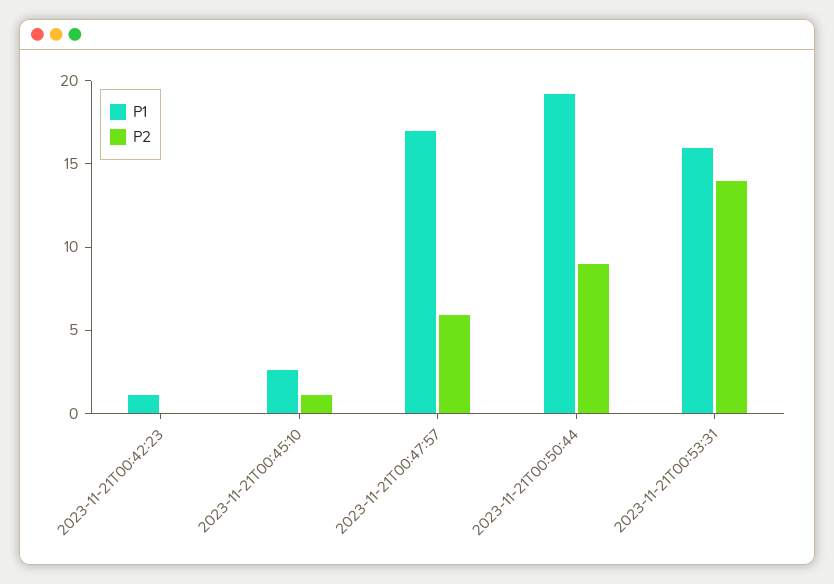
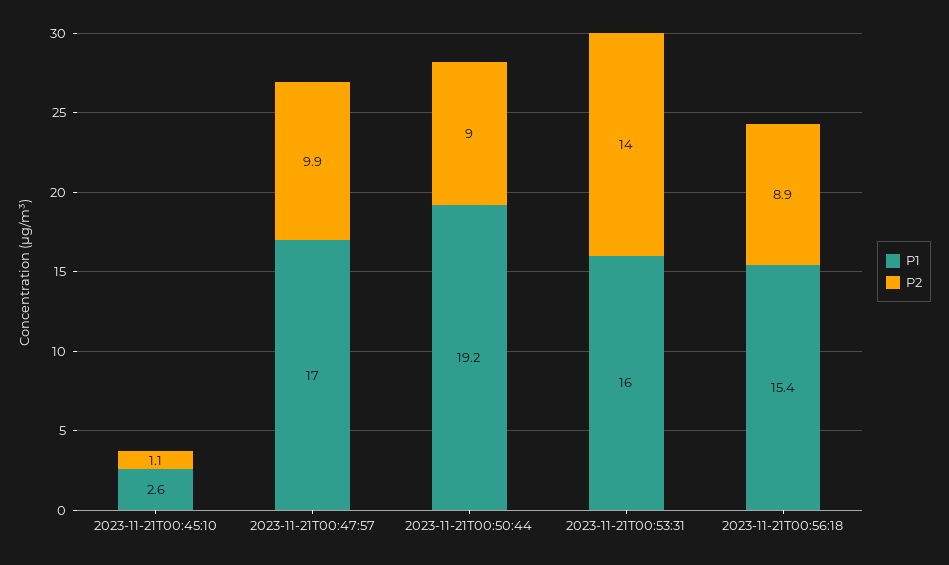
P1, 2023-11-21T00:42:23: 1 -> none
P2, 2023-11-21T00:42:23: 0 -> none
P2, 2023-11-21T00:47:57: 6 -> 9.9
P1, 2023-11-21T00:56:18: none -> 15.4
P2, 2023-11-21T00:56:18: none -> 8.9

